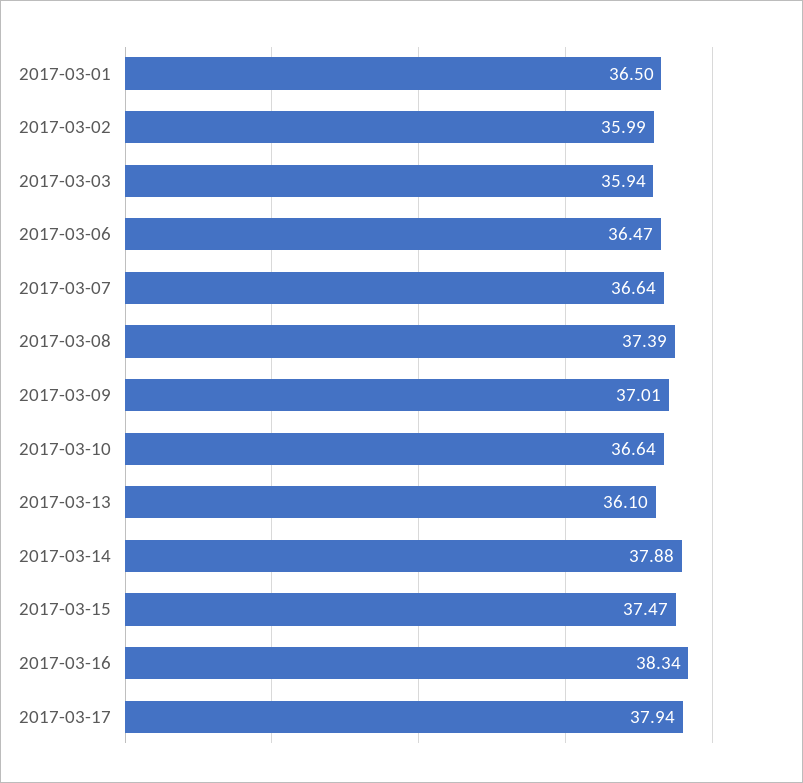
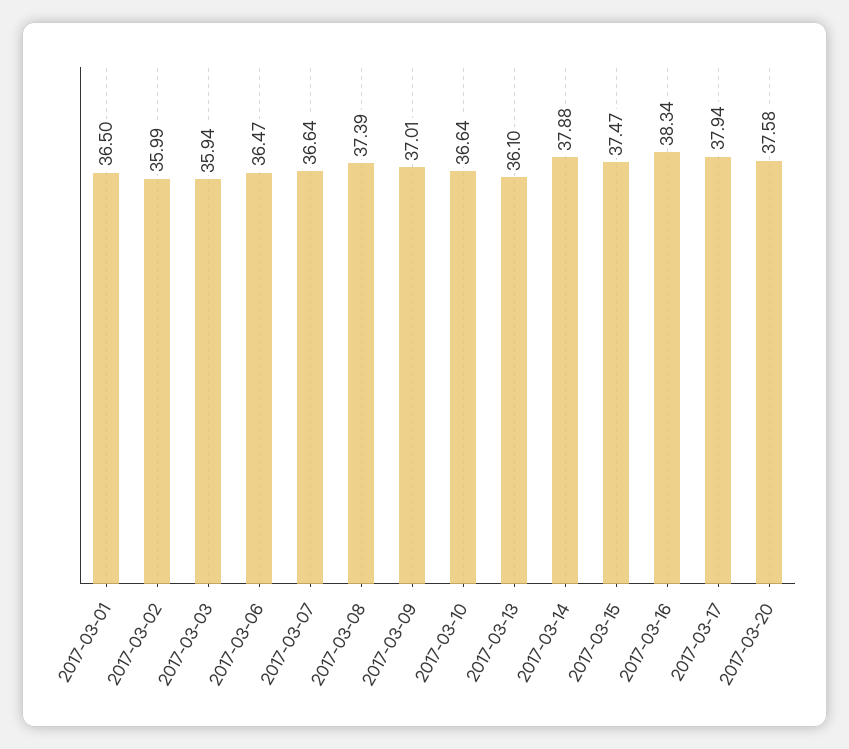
2017-03-20: none -> 37.58

